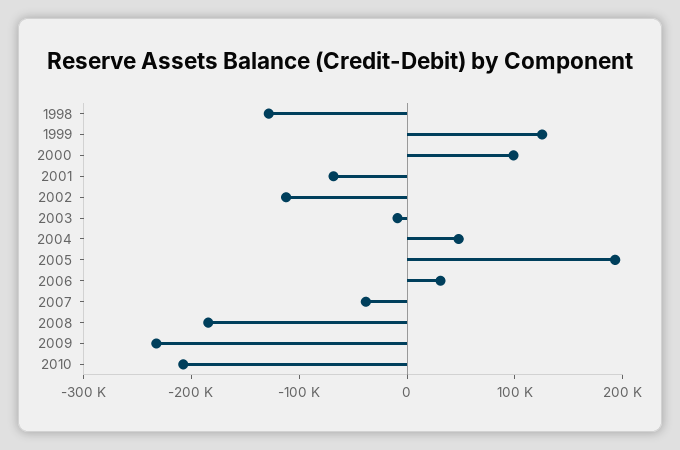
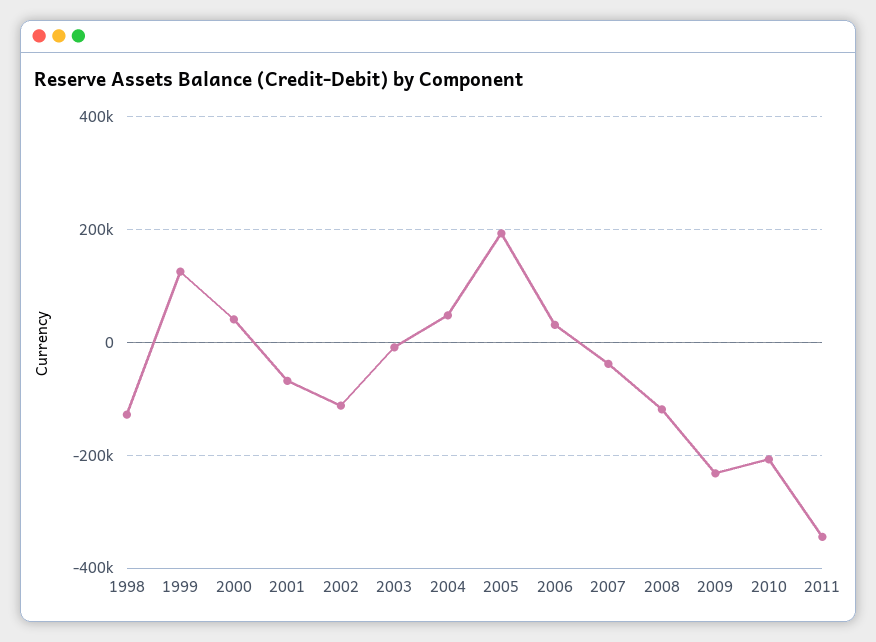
2000: 100000 -> 40000
2008: -180000 -> -120000
2011: none -> -340000

